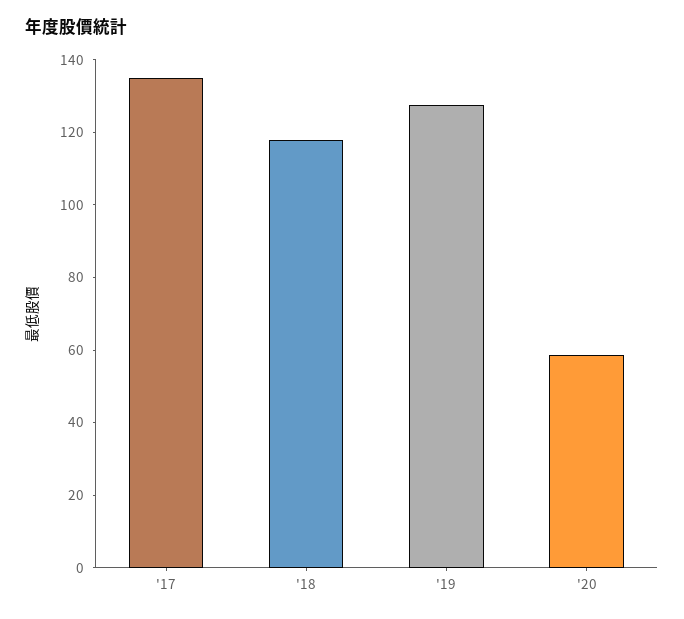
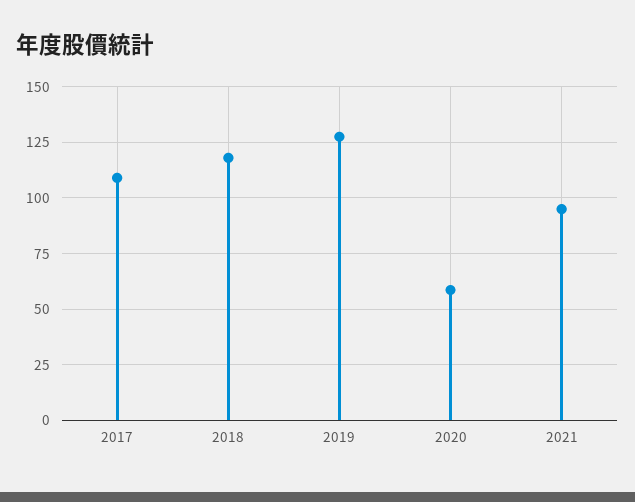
'17: 135 -> 110
2021: none -> 95

